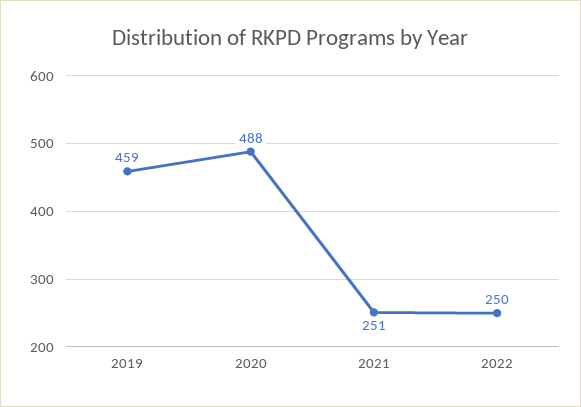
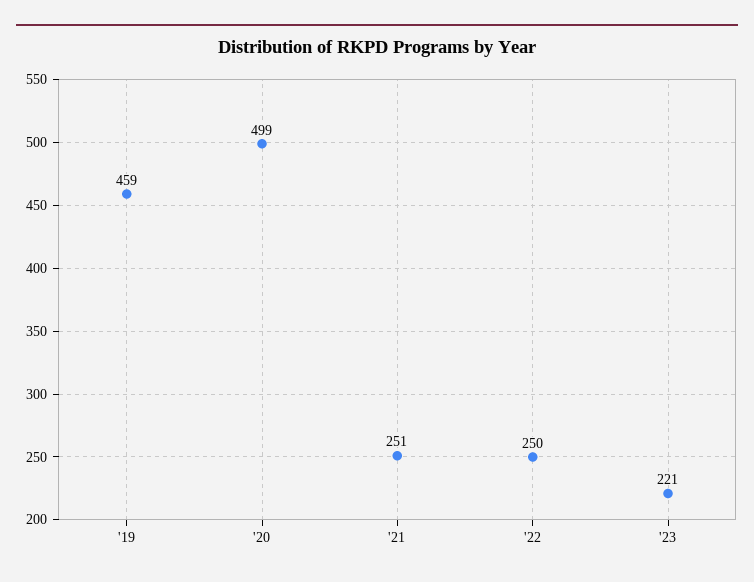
2020: 488 -> 499
'23: none -> 221

